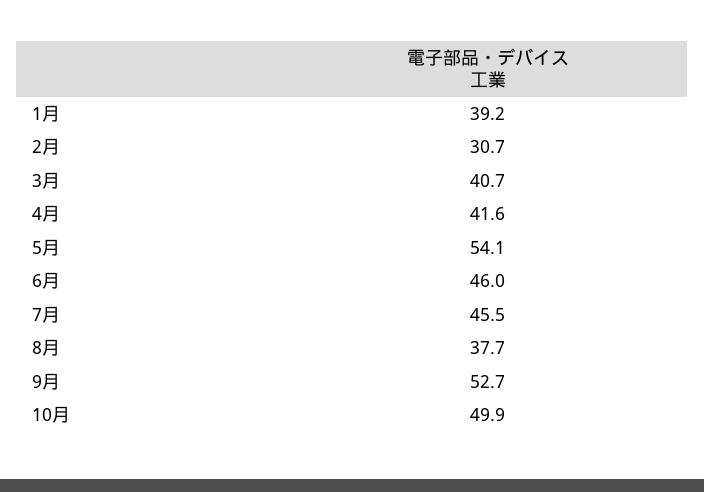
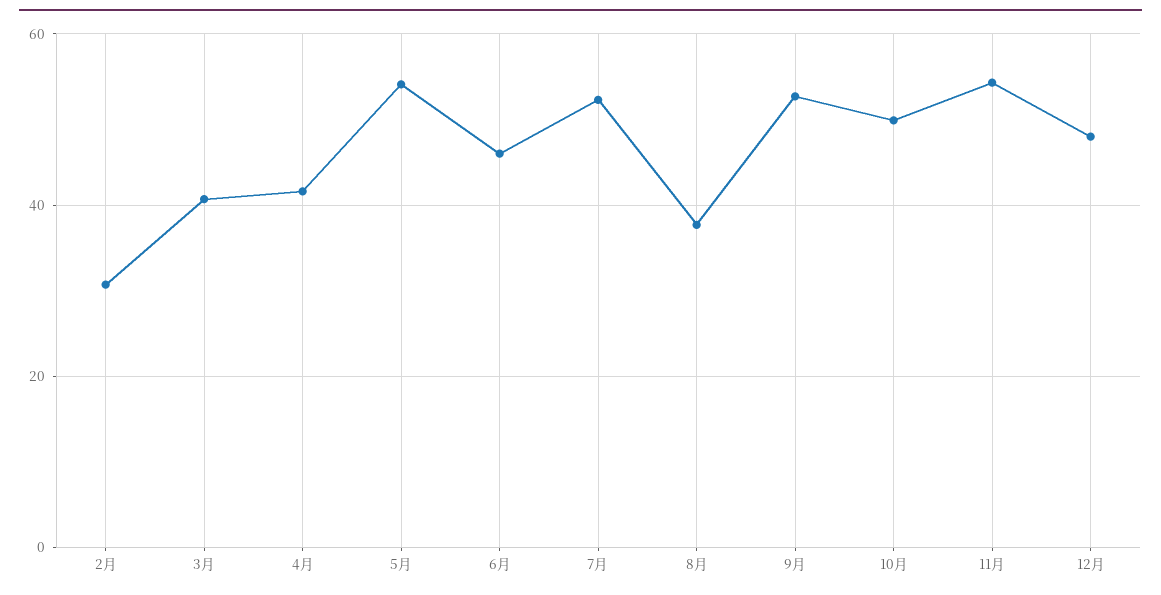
1月: 39.2 -> none
7月: 45.5 -> 52
11月: none -> 54
12月: none -> 48

